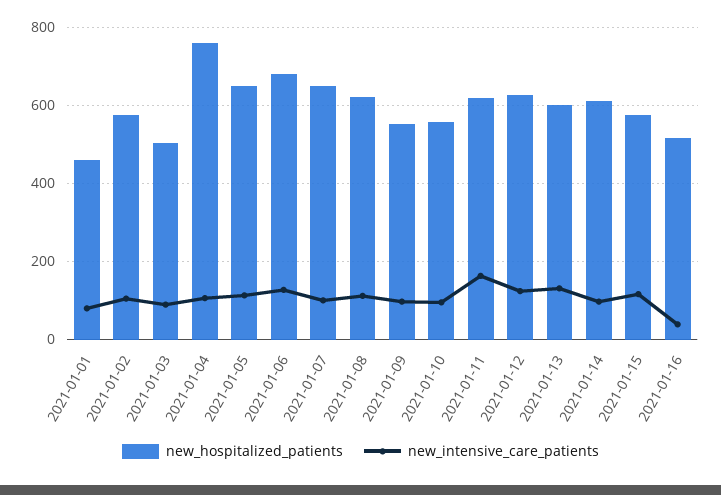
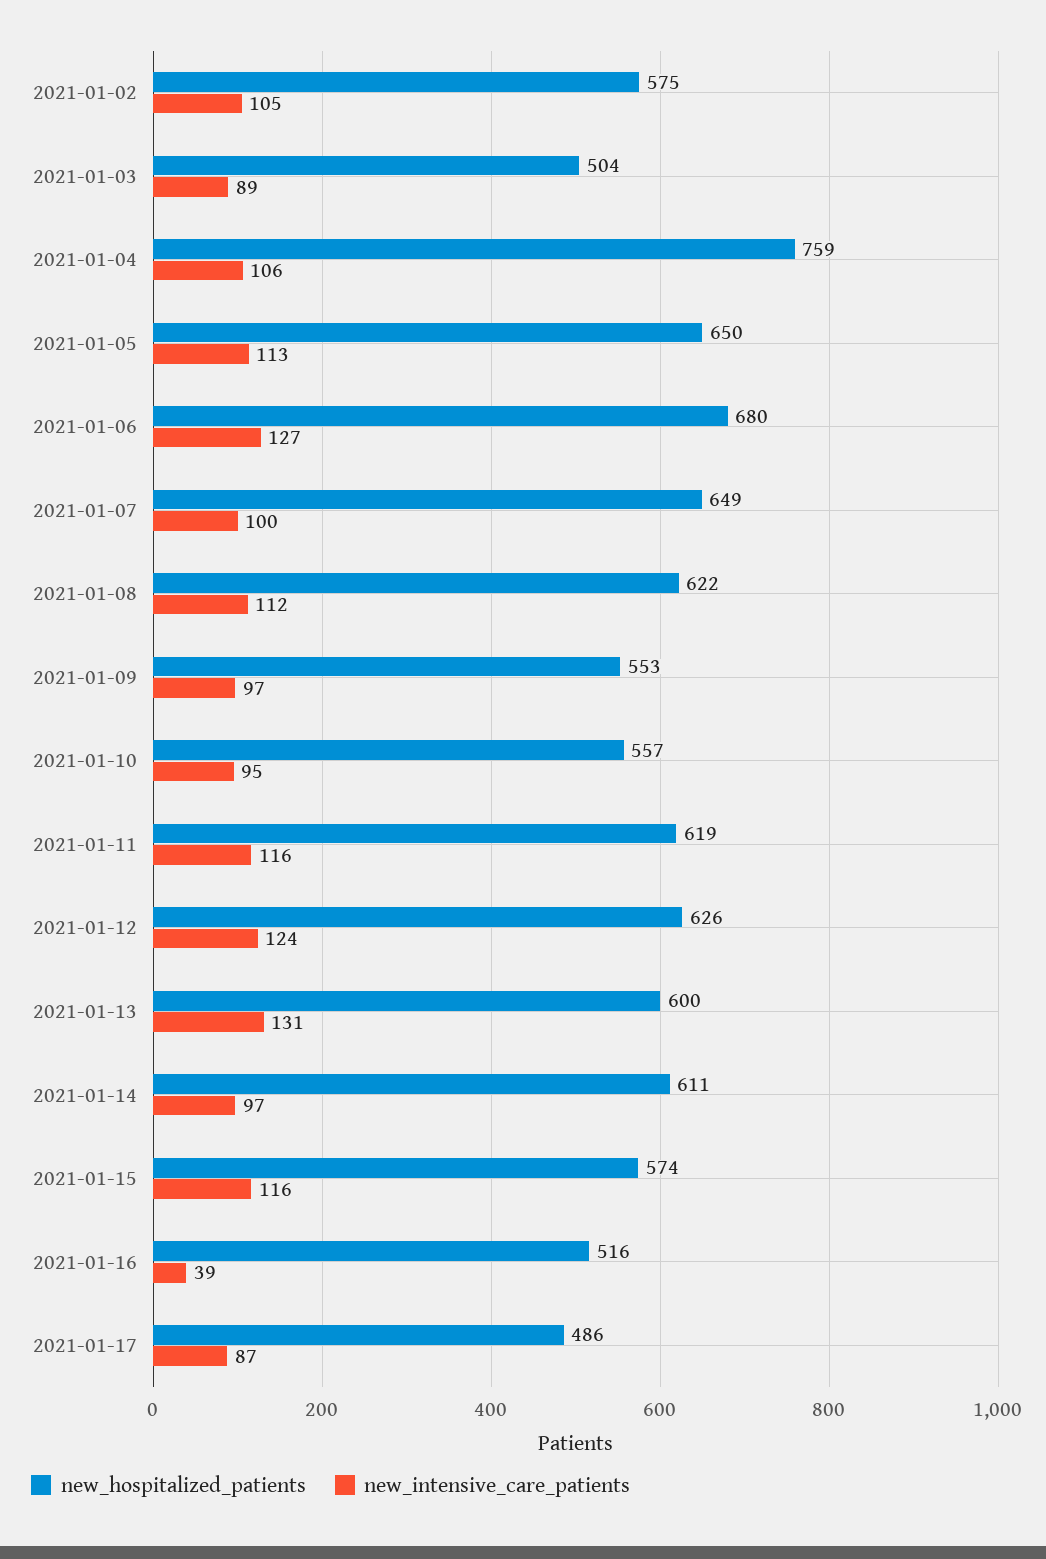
new_hospitalized_patients, 2021-01-01: 460 -> none
new_intensive_care_patients, 2021-01-01: 80 -> none
new_intensive_care_patients, 2021-01-11: 160 -> 116
new_hospitalized_patients, 2021-01-17: none -> 486
new_intensive_care_patients, 2021-01-17: none -> 87

